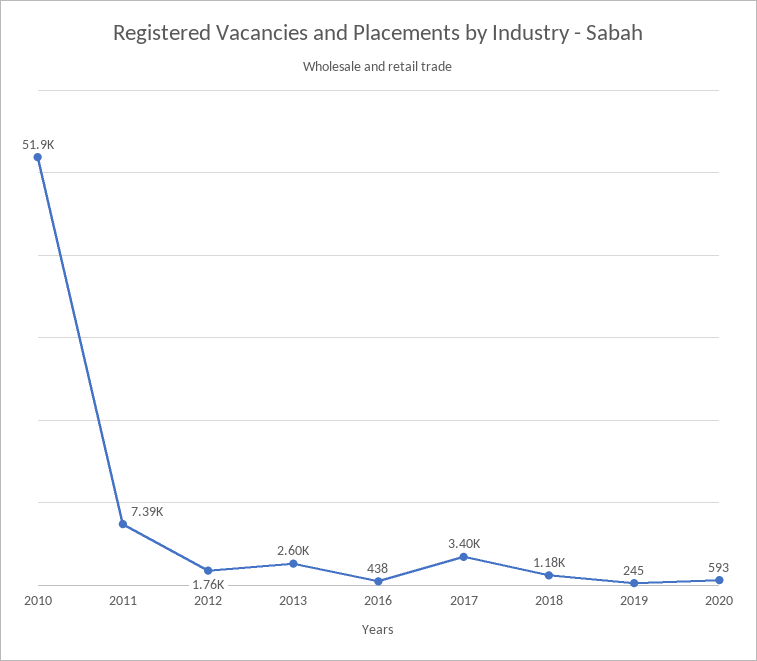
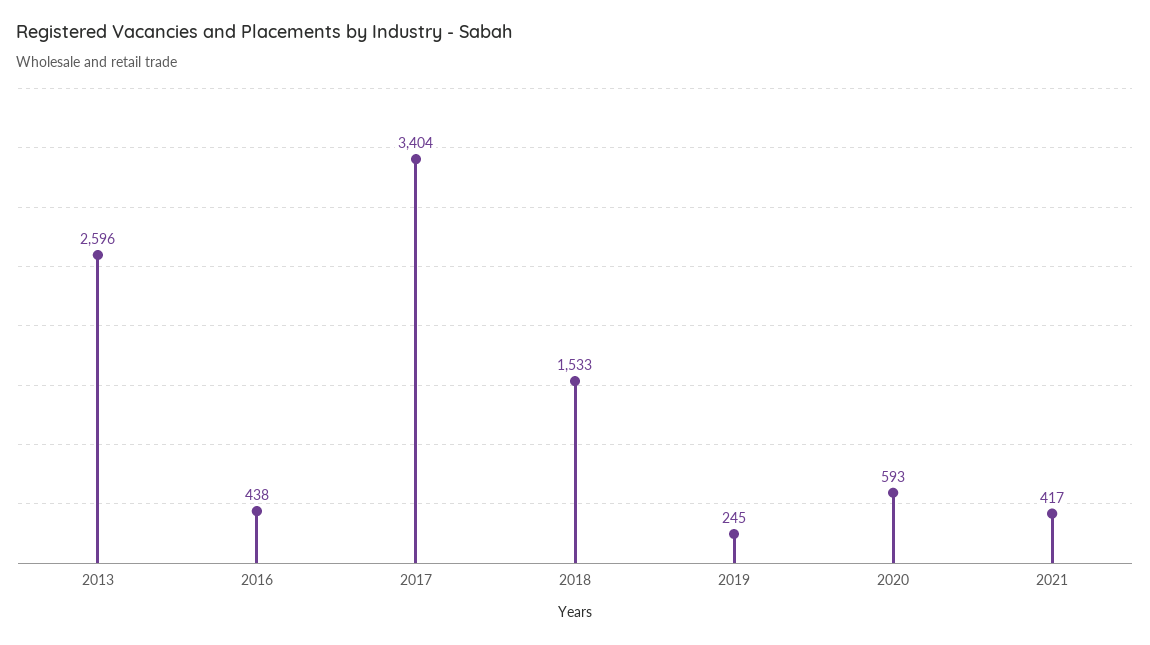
2010: 51900 -> none
2011: 7390 -> none
2012: 1760 -> none
2018: 1180 -> 1533
2021: none -> 417

